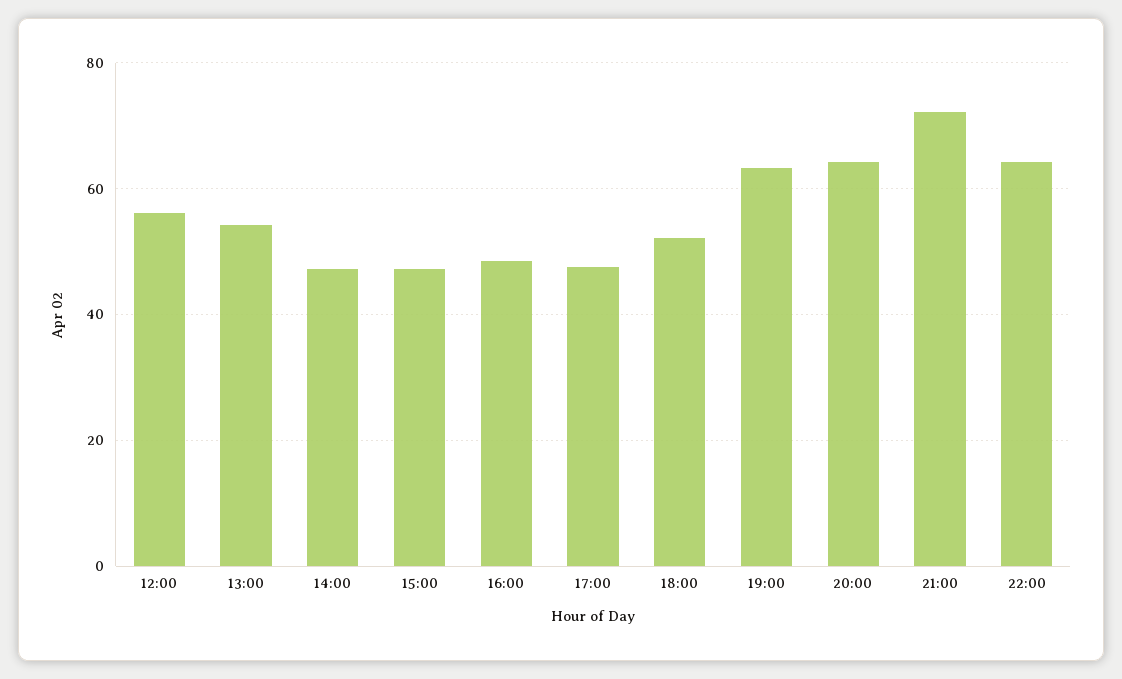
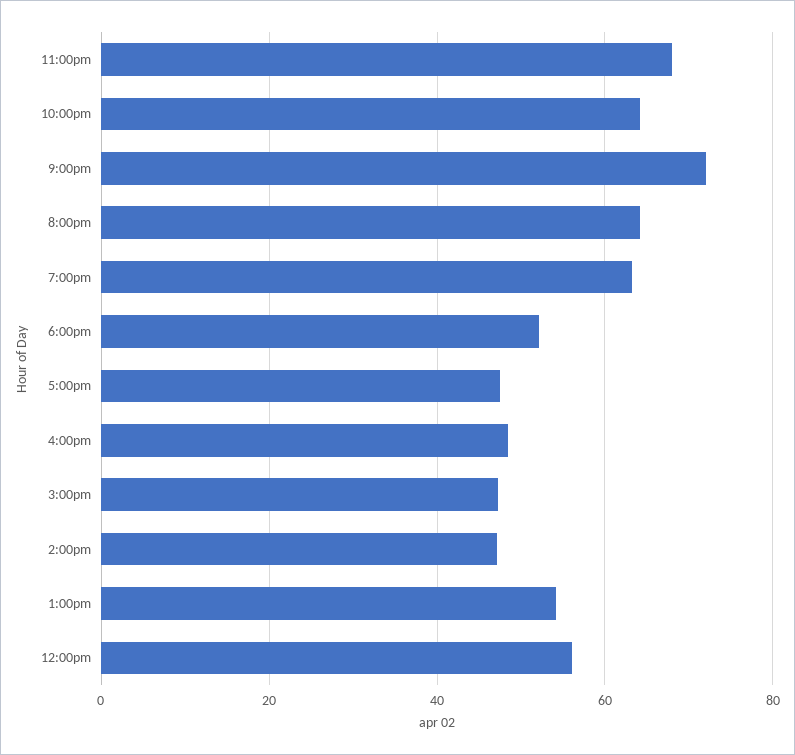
11:00pm: none -> 68

